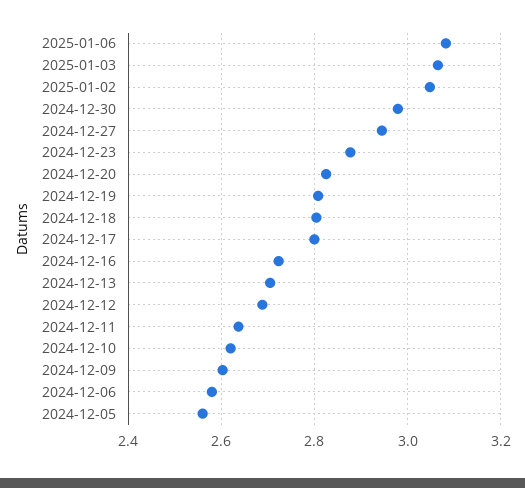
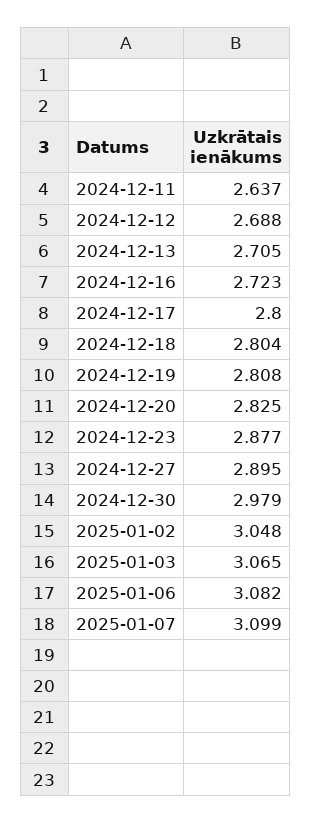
2024-12-27: 2.94 -> 2.895
2024-12-10: 2.62 -> none
2024-12-09: 2.6 -> none
2024-12-06: 2.58 -> none
2024-12-05: 2.56 -> none
2025-01-07: none -> 3.099

